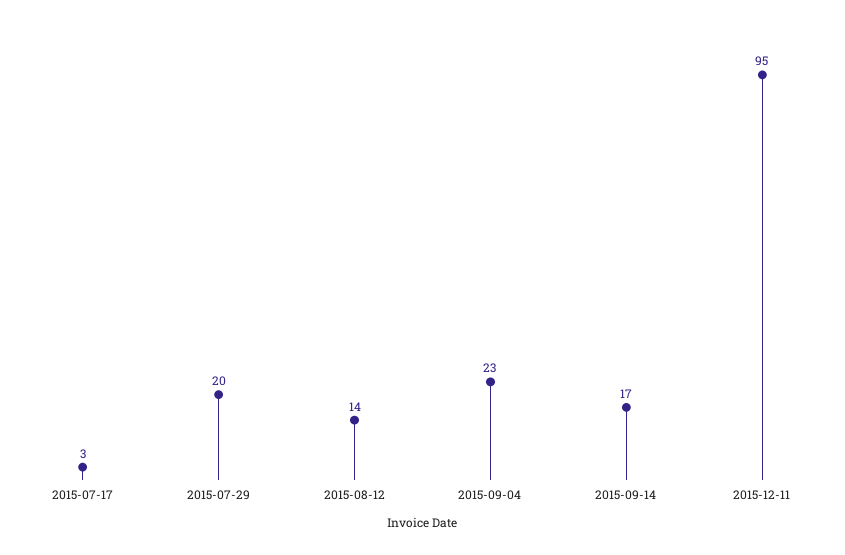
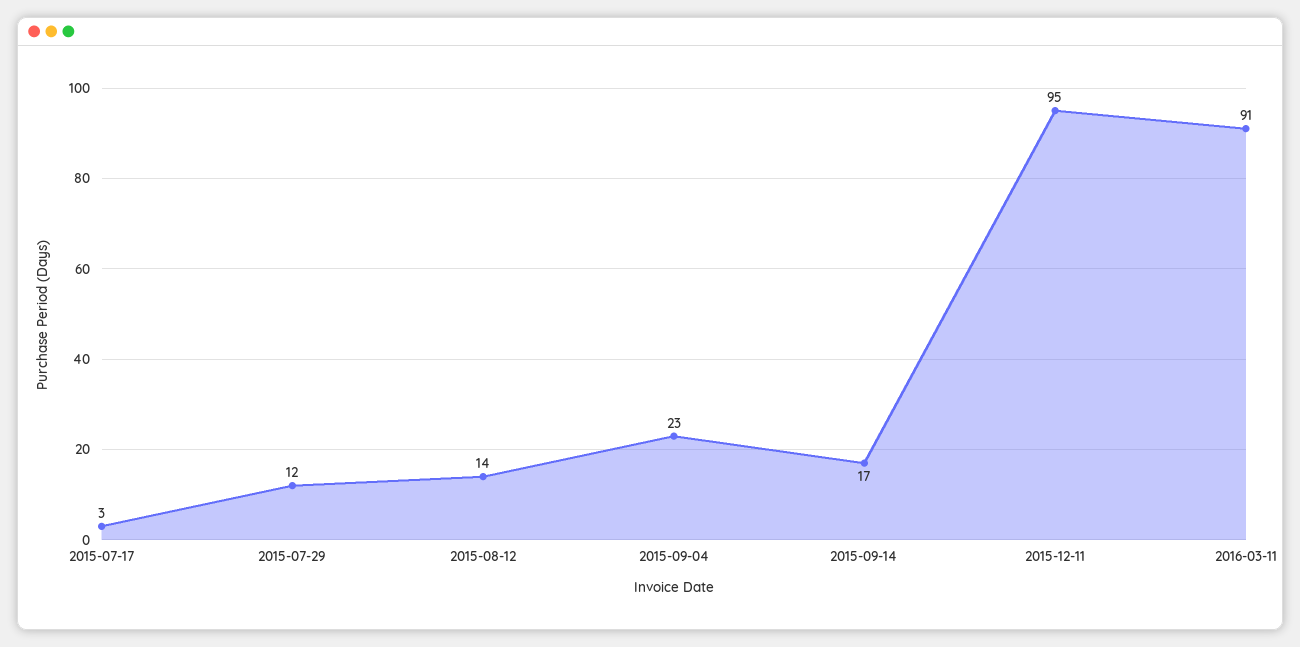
2015-07-29: 20 -> 12
2016-03-11: none -> 91

